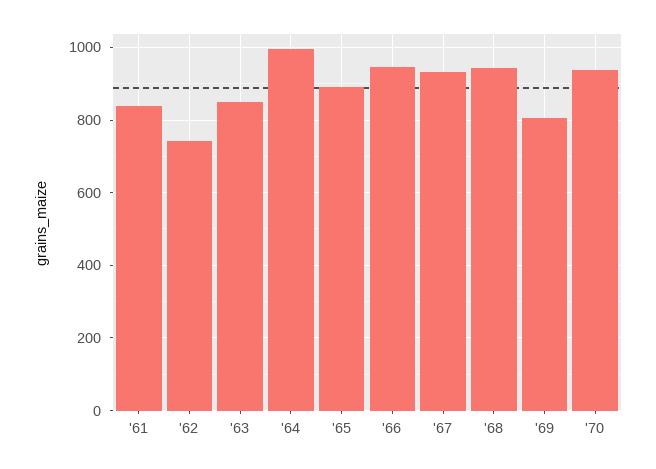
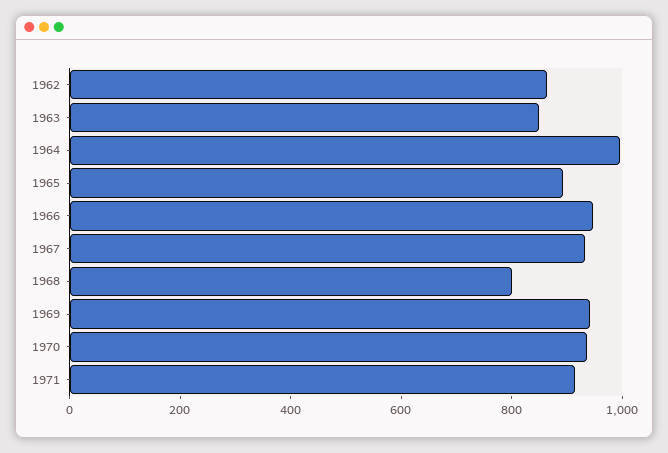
'61: 840 -> none
'62: 740 -> 850
'68: 940 -> 800
'69: 800 -> 950
1971: none -> 900

